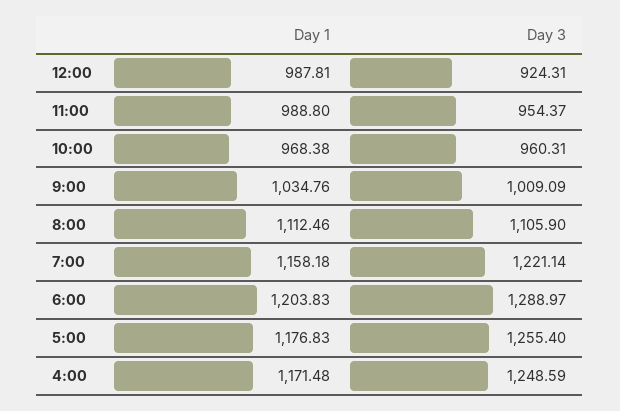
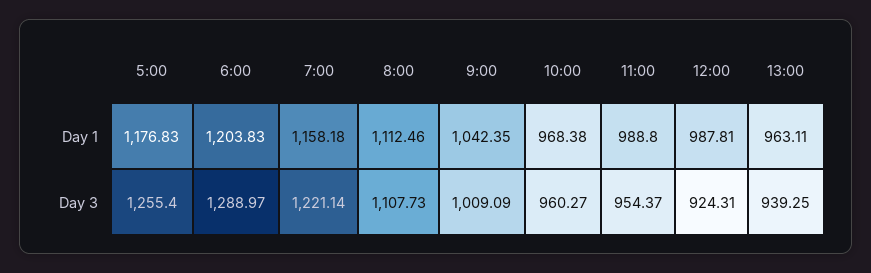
Day 3, 10:00: 960.31 -> 960.27
Day 1, 9:00: 1034.76 -> 1042.35
Day 3, 8:00: 1105.9 -> 1107.73
Day 1, 4:00: 1171.48 -> none
Day 3, 4:00: 1248.59 -> none
Day 1, 13:00: none -> 963.11
Day 3, 13:00: none -> 939.25

